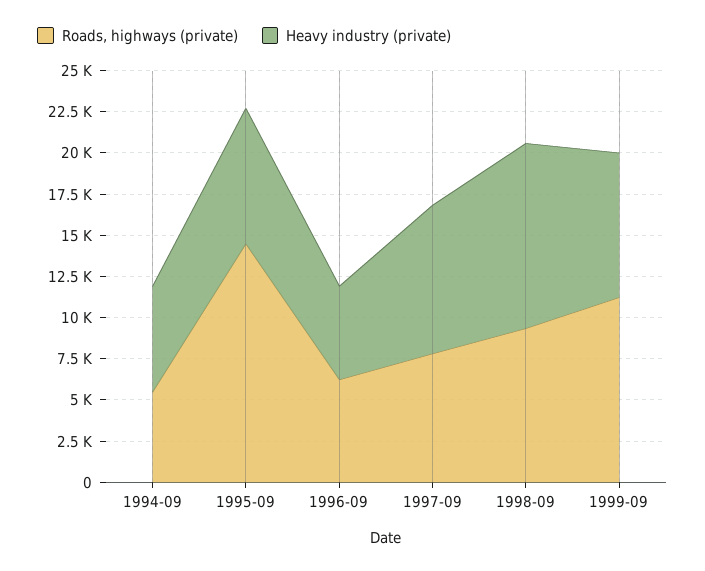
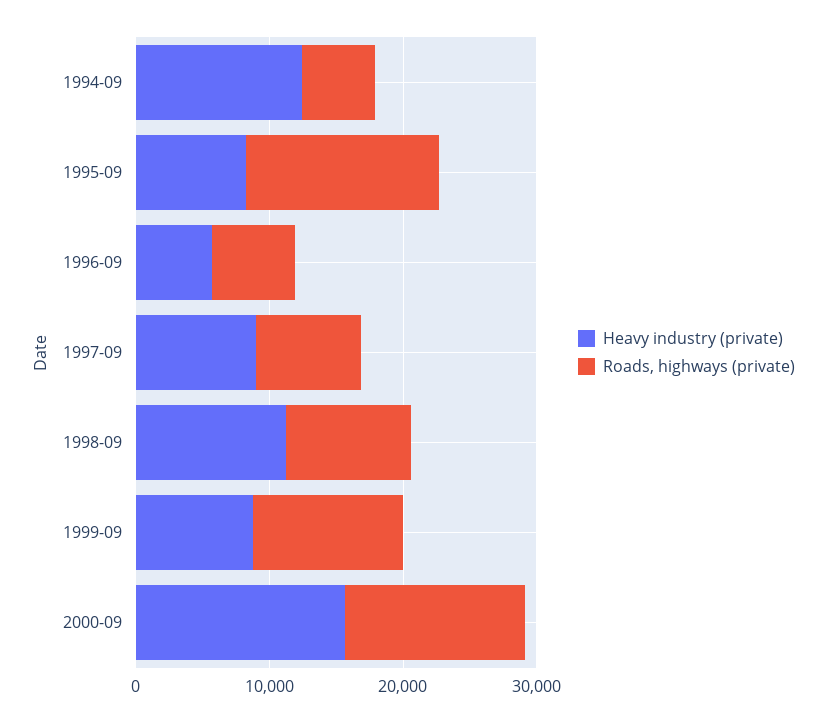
Heavy industry (private), 1994-09: 6500 -> 12000
Heavy industry (private), 2000-09: none -> 16000
Roads, highways (private), 2000-09: none -> 14000

